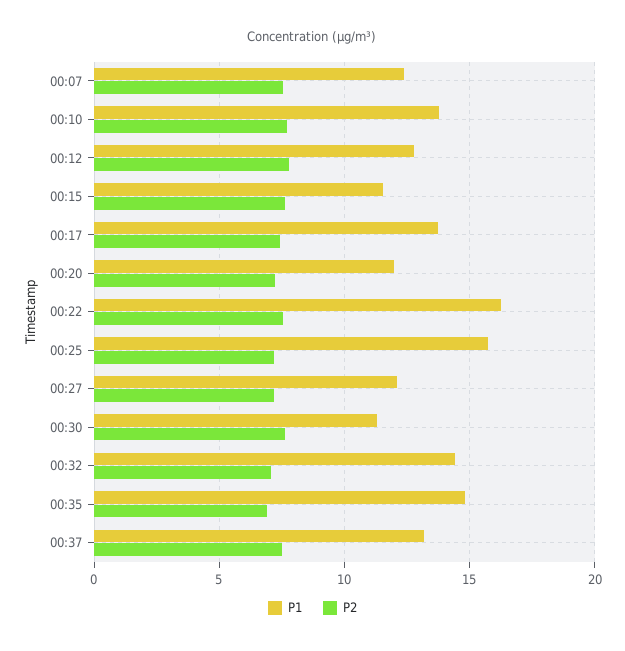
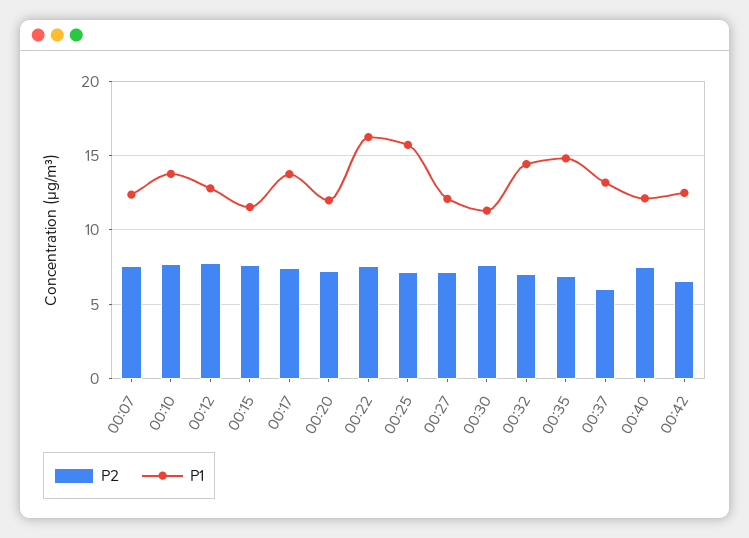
P2, 00:37: 7.5 -> 6
P2, 00:40: none -> 7.5
P1, 00:40: none -> 12
P2, 00:42: none -> 6.5
P1, 00:42: none -> 12.5

